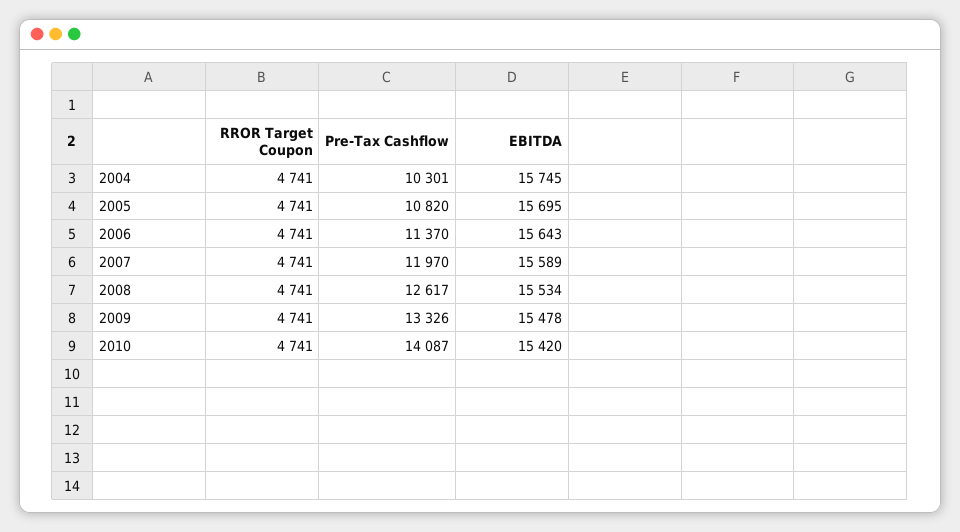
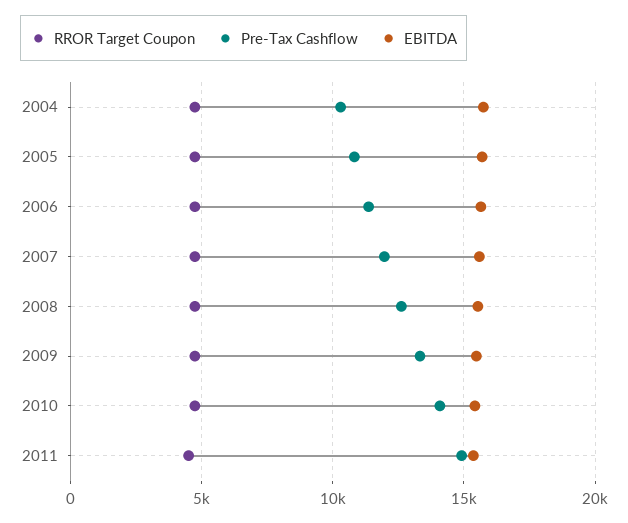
RROR Target Coupon, 2011: none -> 4500
Pre-Tax Cashflow, 2011: none -> 15000
EBITDA, 2011: none -> 15500

